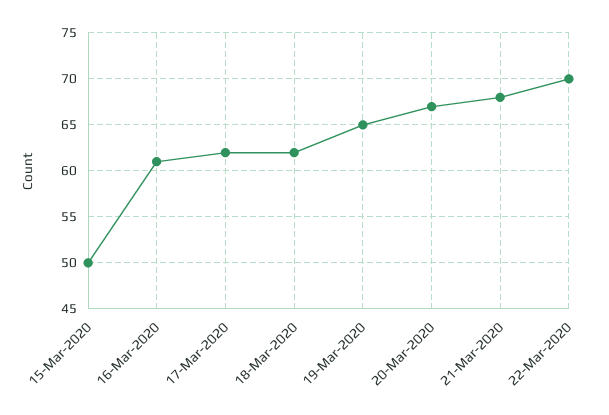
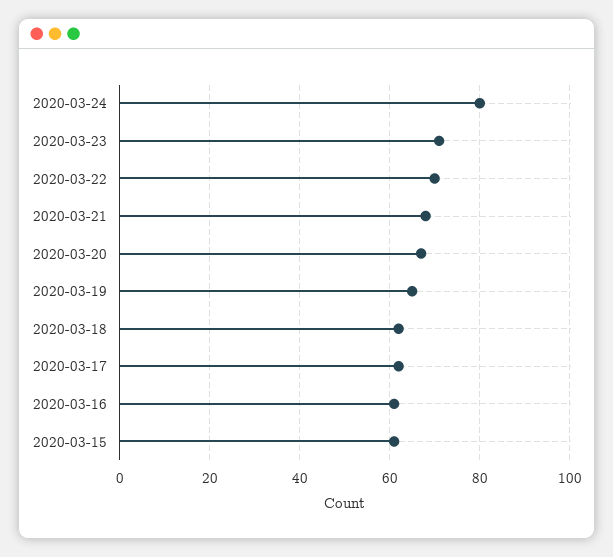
15-Mar-2020: 50 -> 60
2020-03-24: none -> 80
2020-03-23: none -> 70

